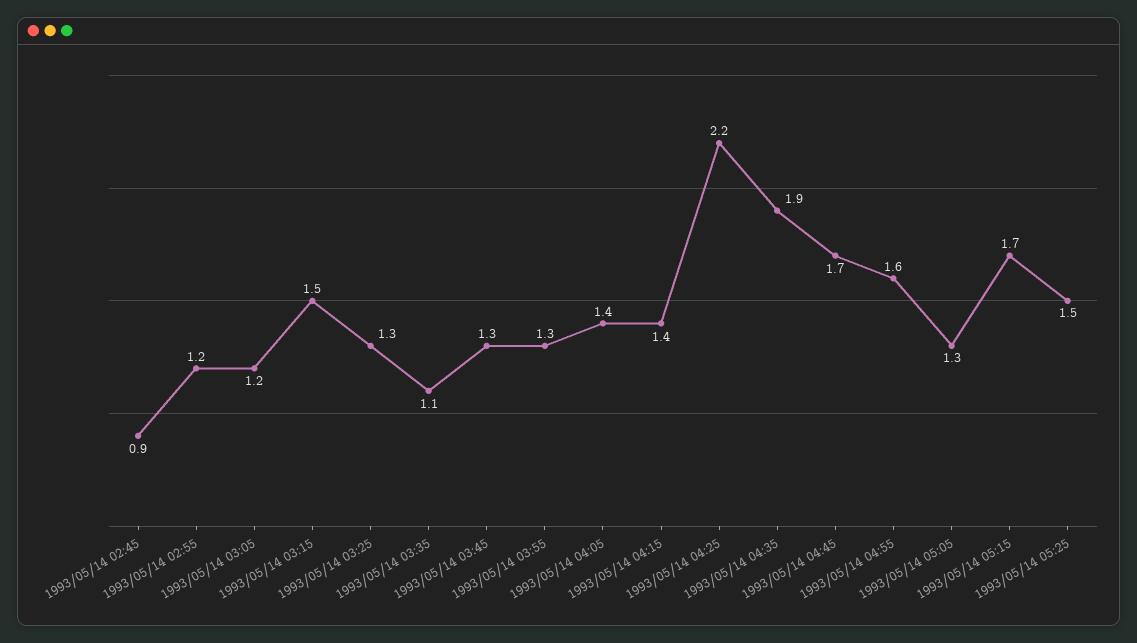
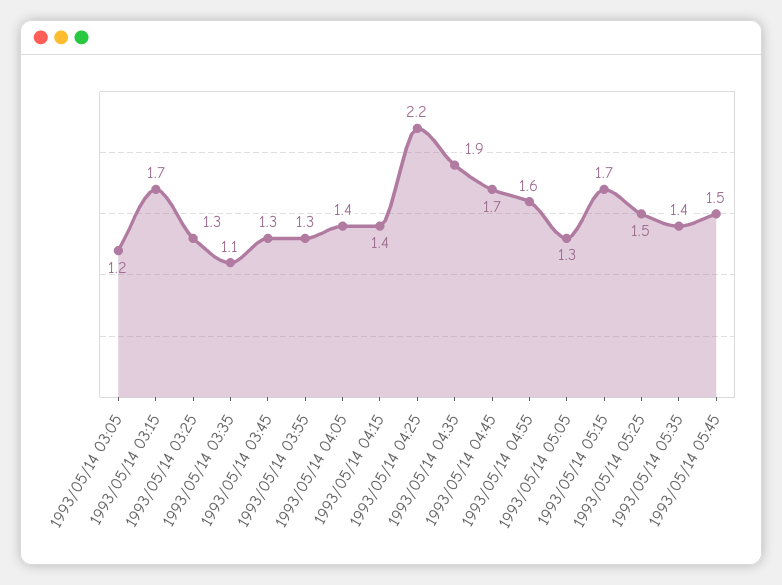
1993/05/14 02:45: 0.9 -> none
1993/05/14 02:55: 1.2 -> none
1993/05/14 03:15: 1.5 -> 1.7
1993/05/14 05:35: none -> 1.4
1993/05/14 05:45: none -> 1.5

